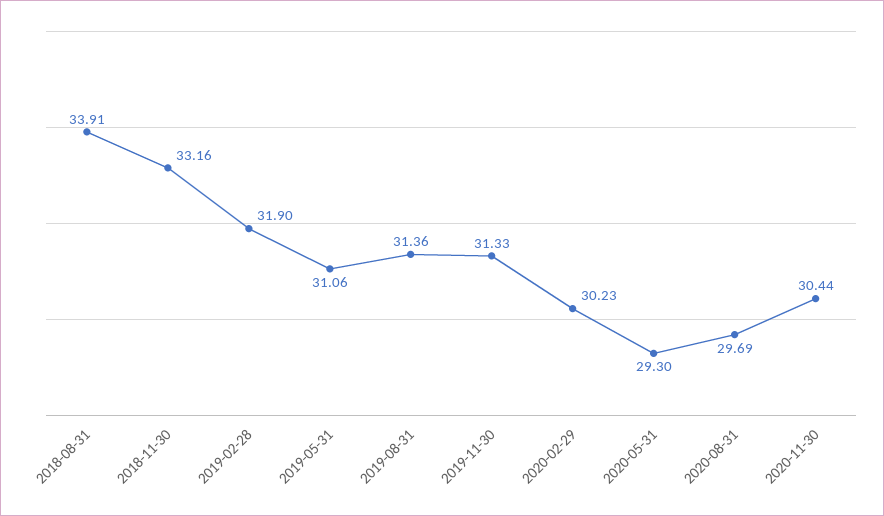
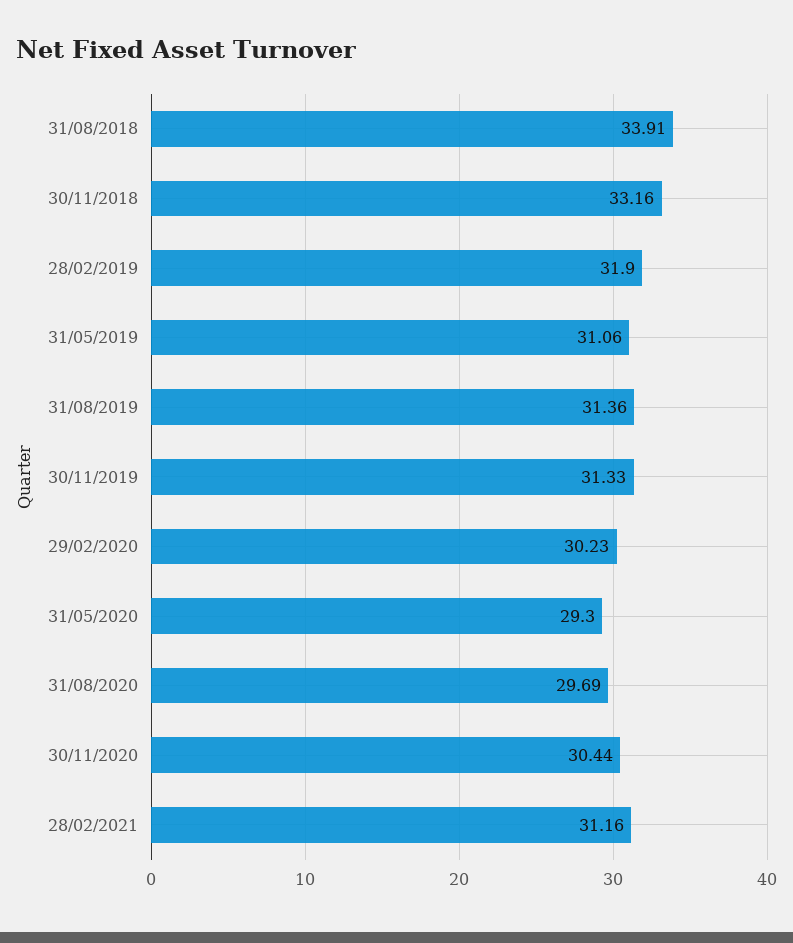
28/02/2021: none -> 31.16

